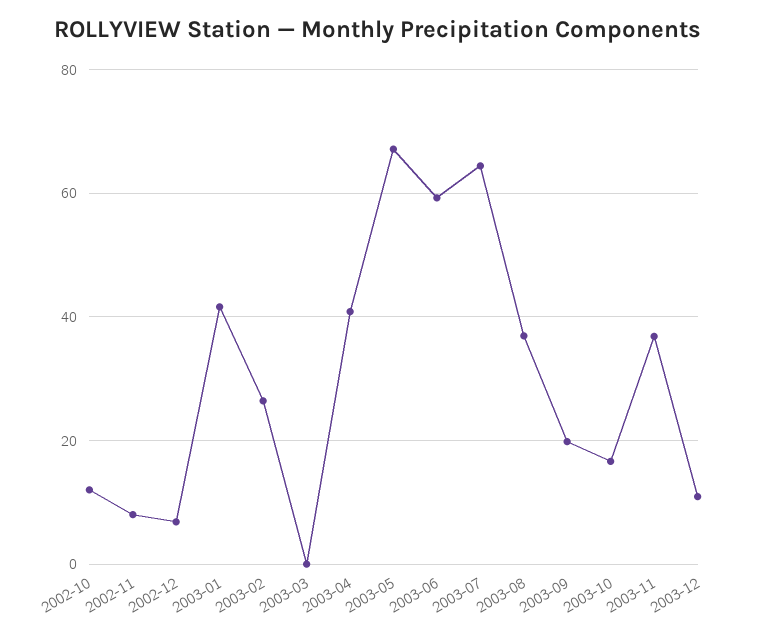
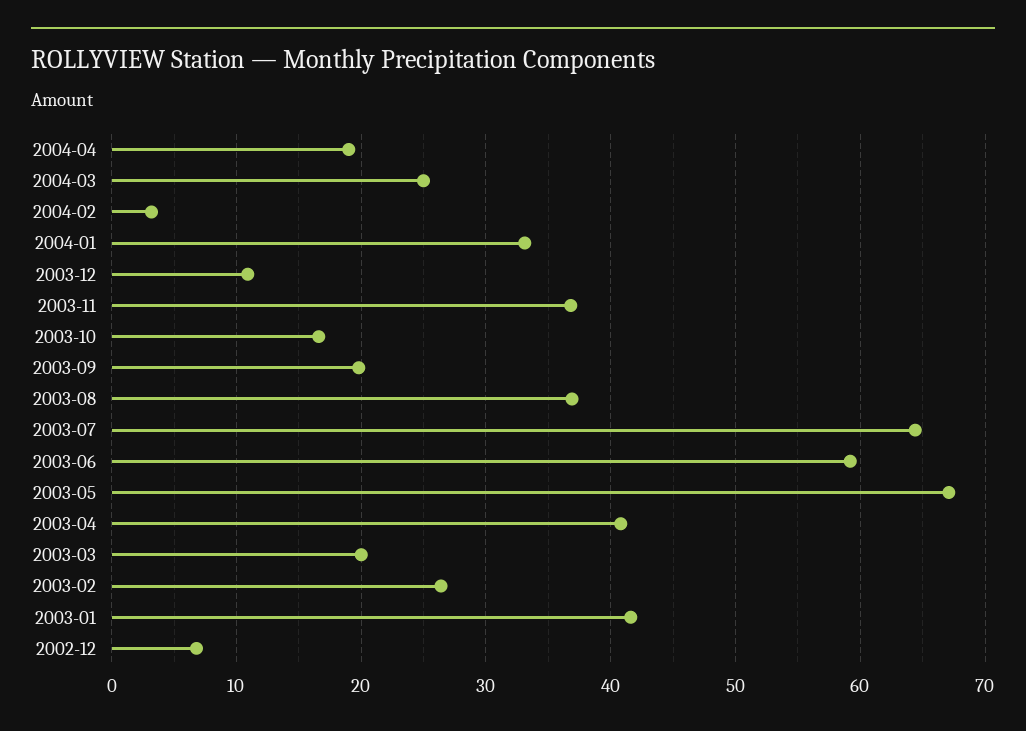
2002-10: 12 -> none
2002-11: 8 -> none
2003-03: 0 -> 20
2004-04: none -> 19
2004-03: none -> 25
2004-02: none -> 3
2004-01: none -> 33

